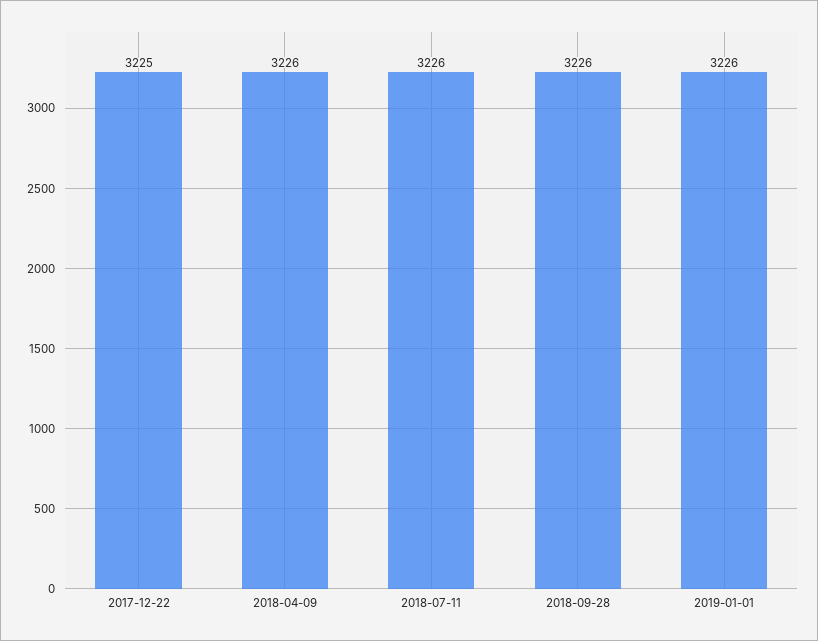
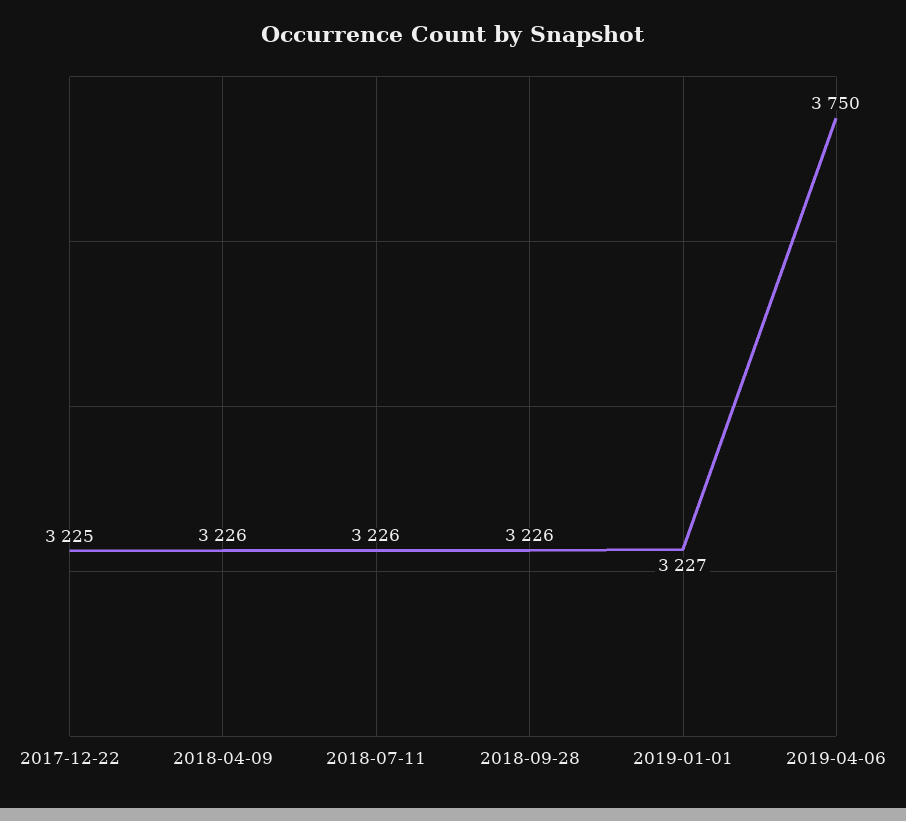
2019-01-01: 3226 -> 3227
2019-04-06: none -> 3750

